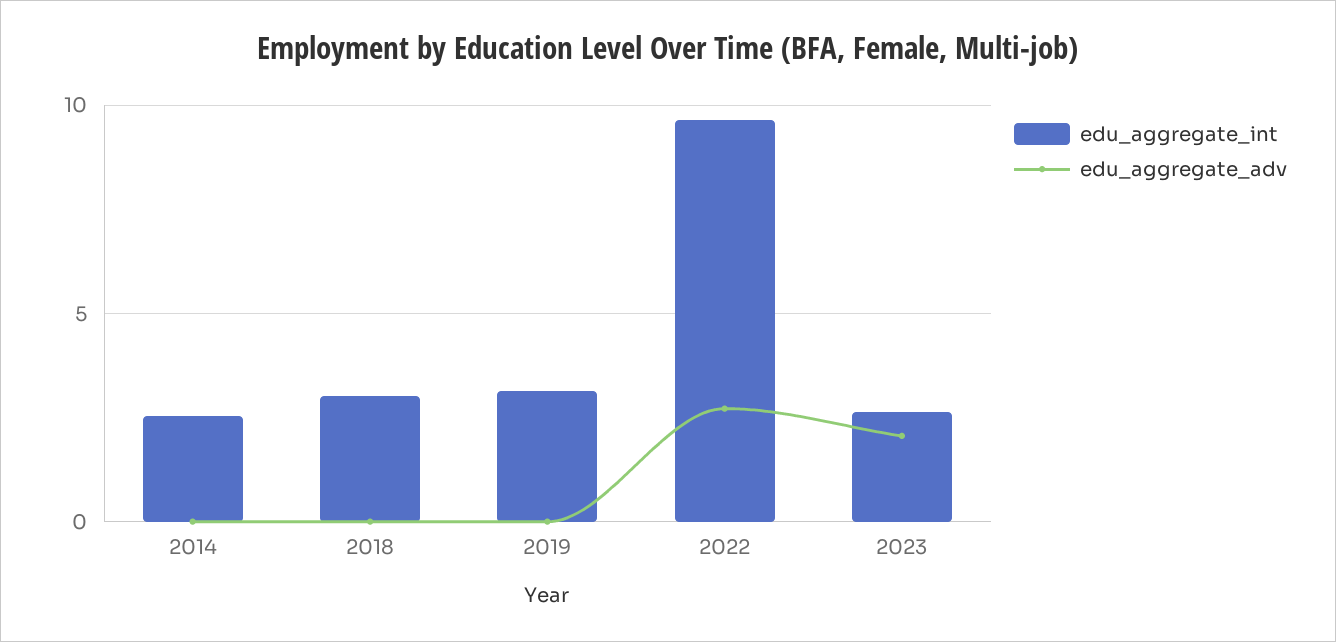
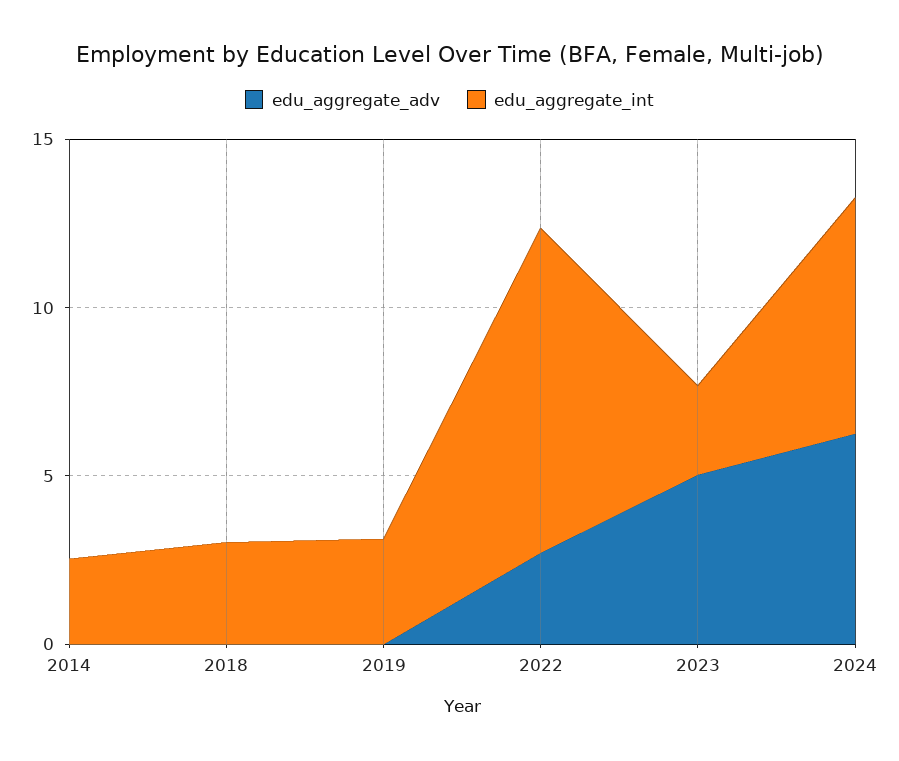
edu_aggregate_adv, 2023: 2 -> 5
edu_aggregate_adv, 2024: none -> 6
edu_aggregate_int, 2024: none -> 7

